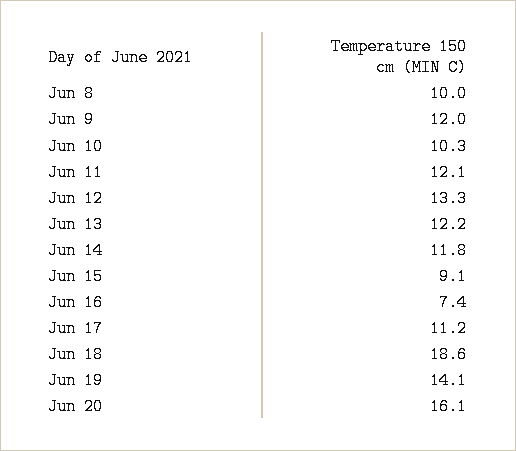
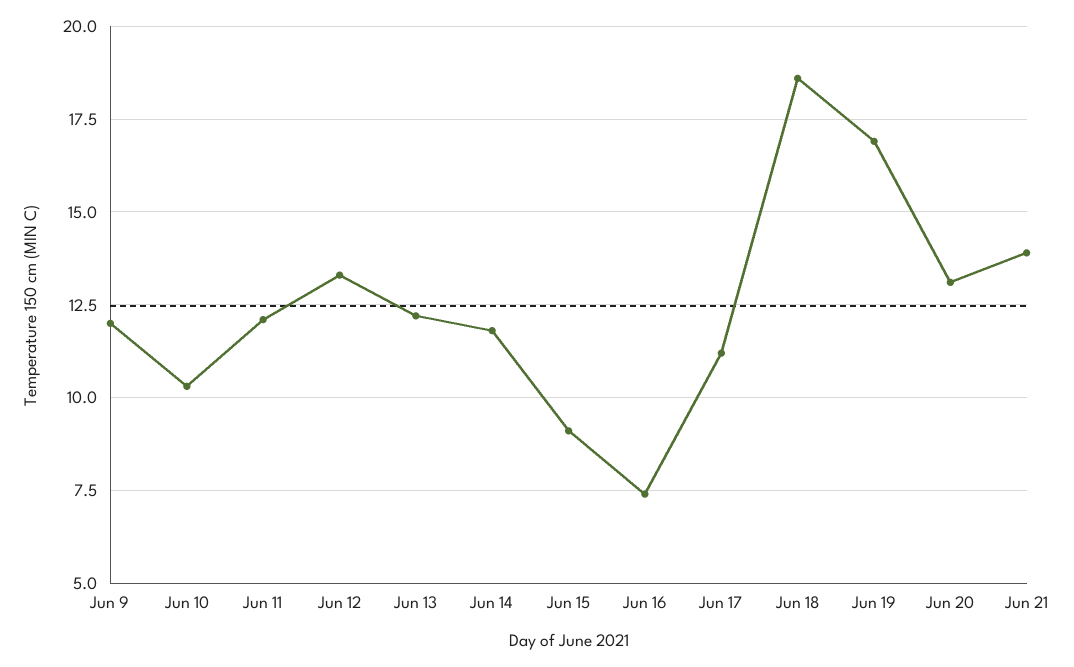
Jun 8: 10 -> none
Jun 19: 14.1 -> 17
Jun 20: 16.1 -> 13
Jun 21: none -> 14

